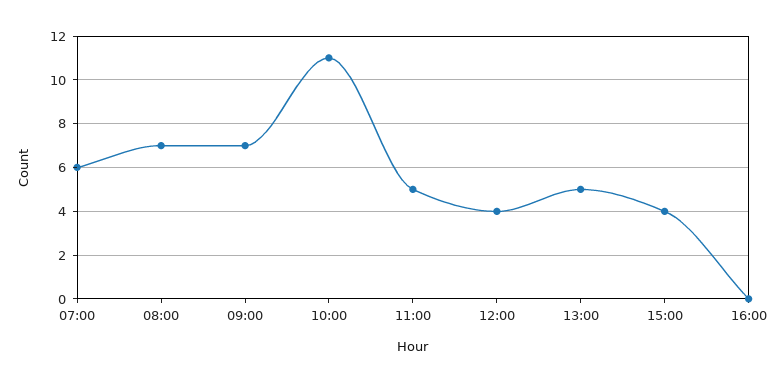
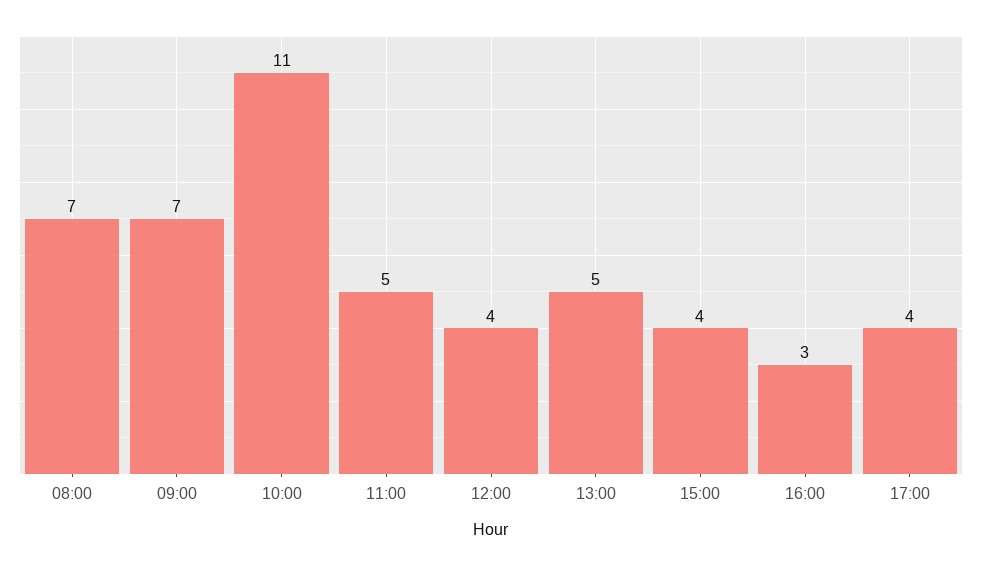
07:00: 6 -> none
16:00: 0 -> 3
17:00: none -> 4

